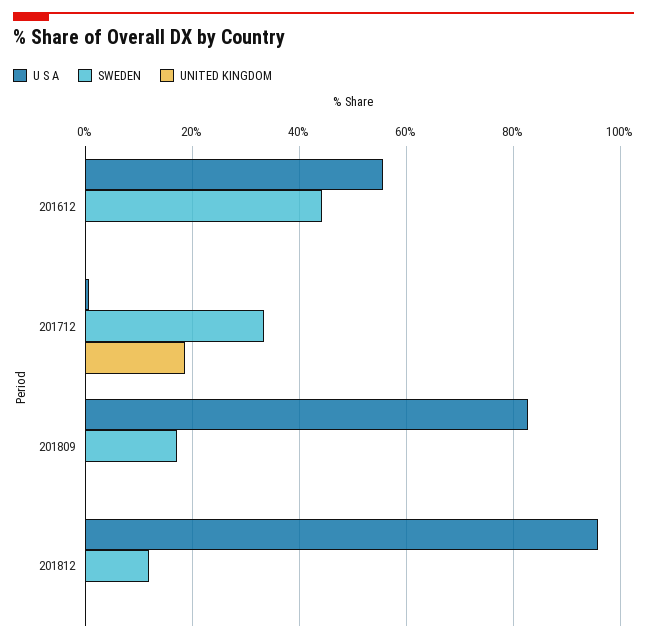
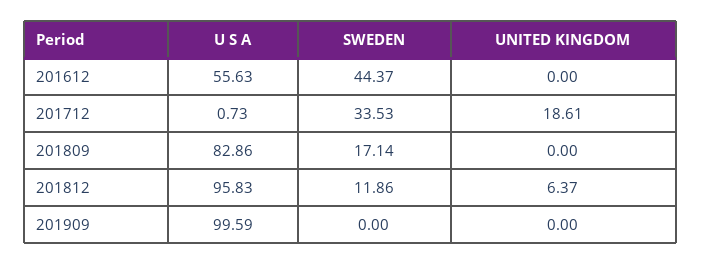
UNITED KINGDOM, 201812: 0 -> 6.37
U S A, 201909: none -> 99.59
SWEDEN, 201909: none -> 0
UNITED KINGDOM, 201909: none -> 0

